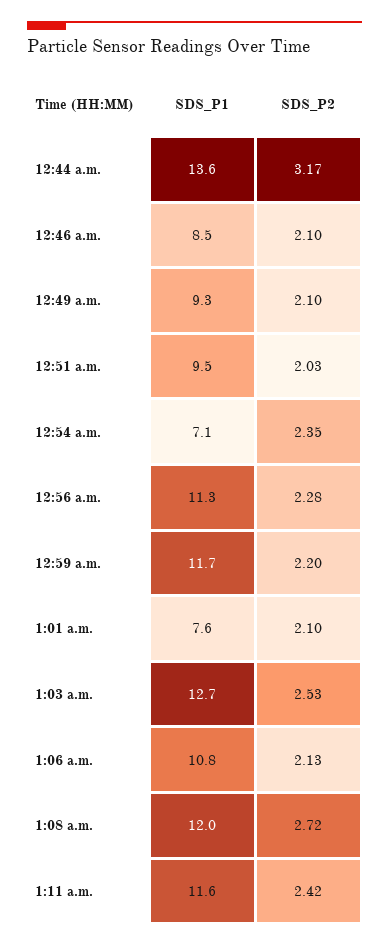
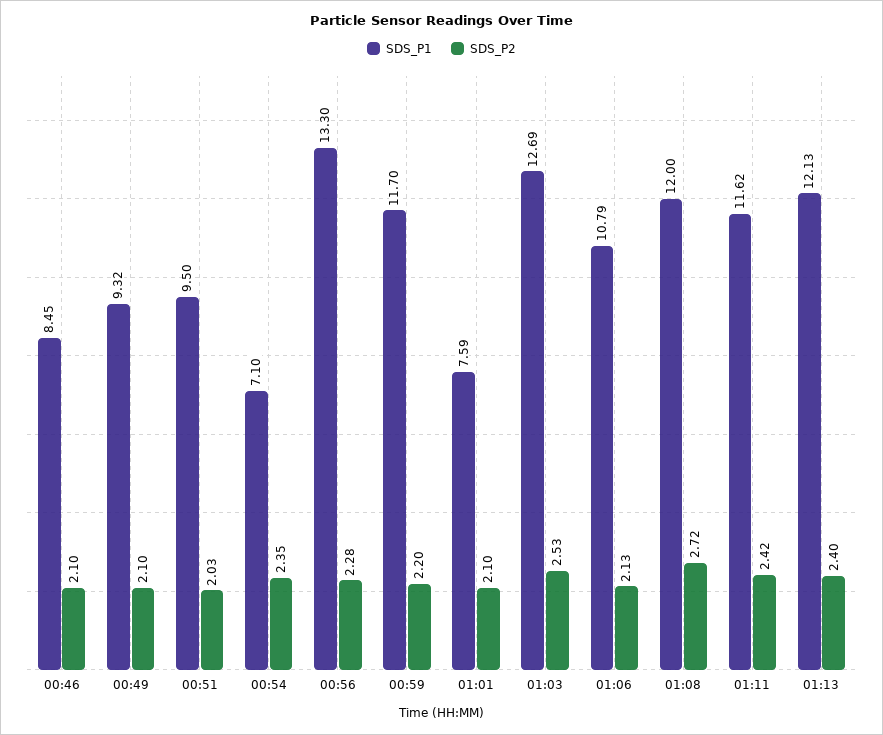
SDS_P1, 12:44 a.m.: 13.6 -> none
SDS_P2, 12:44 a.m.: 3.17 -> none
SDS_P1, 12:56 a.m.: 11.3 -> 13.3
SDS_P1, 01:13: none -> 12.13
SDS_P2, 01:13: none -> 2.4

